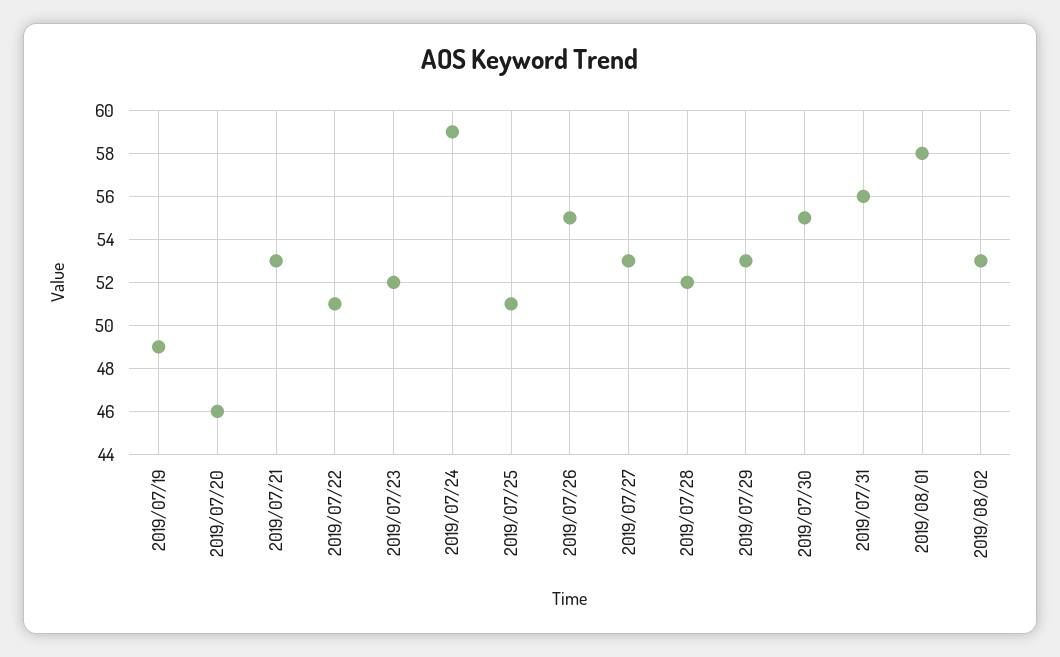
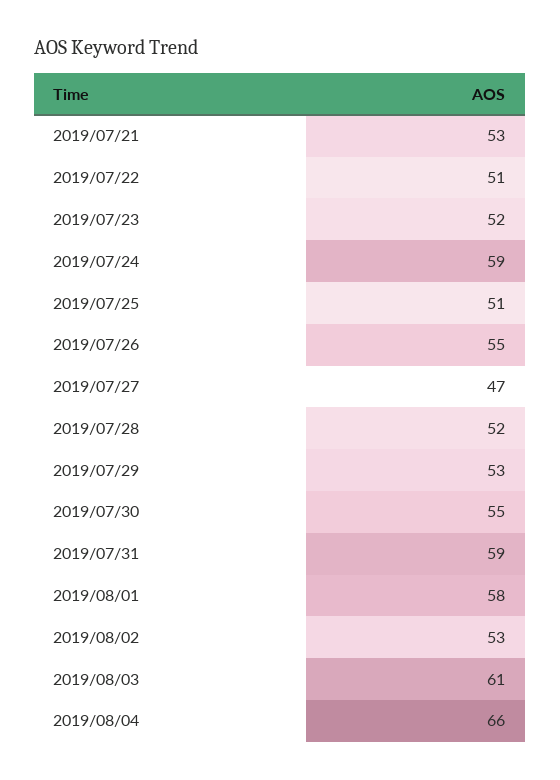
2019/07/19: 49 -> none
2019/07/20: 46 -> none
2019/07/27: 53 -> 47
2019/07/31: 56 -> 59
2019/08/03: none -> 61
2019/08/04: none -> 66

